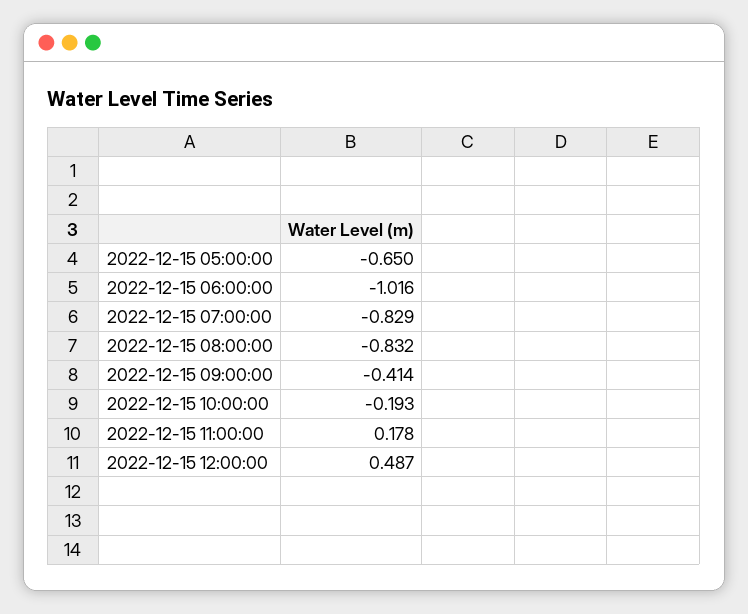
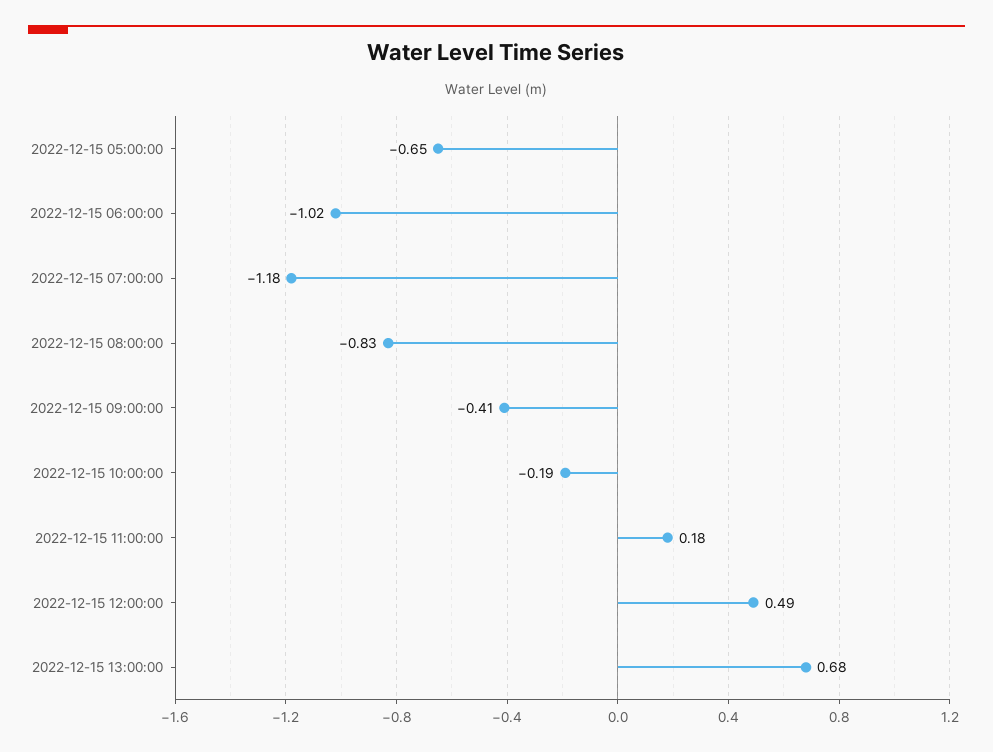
2022-12-15 07:00:00: -0.829 -> -1.18
2022-12-15 13:00:00: none -> 0.68

